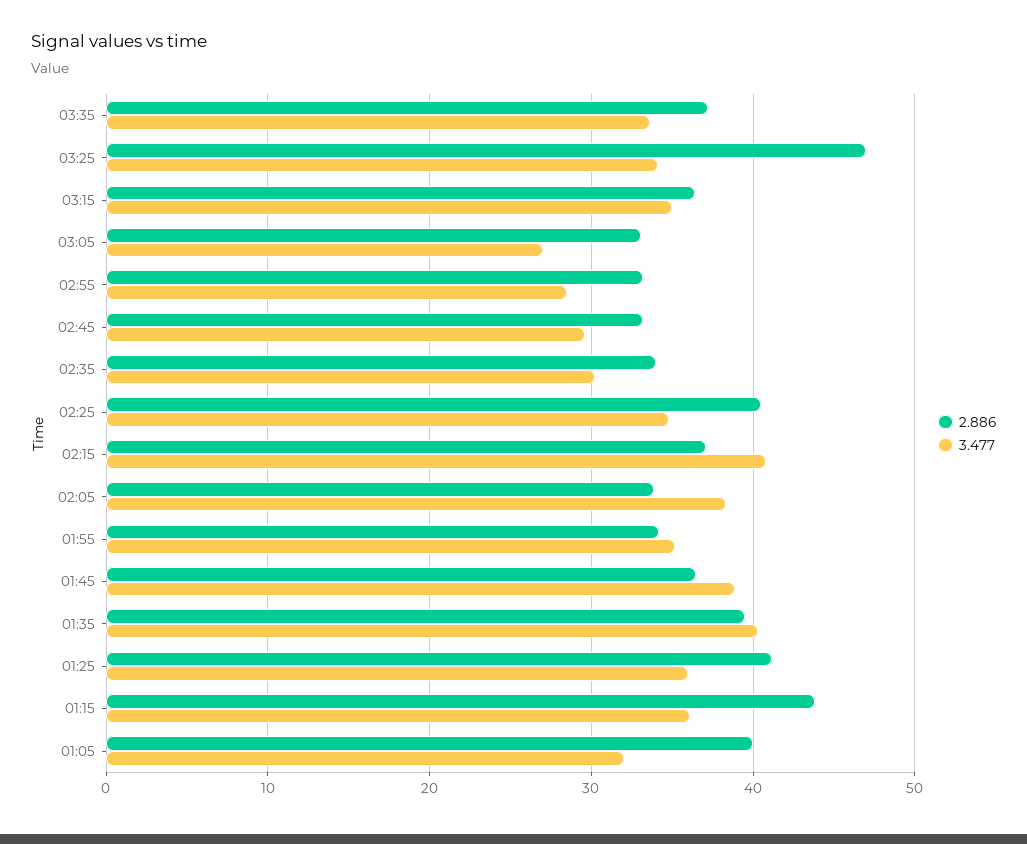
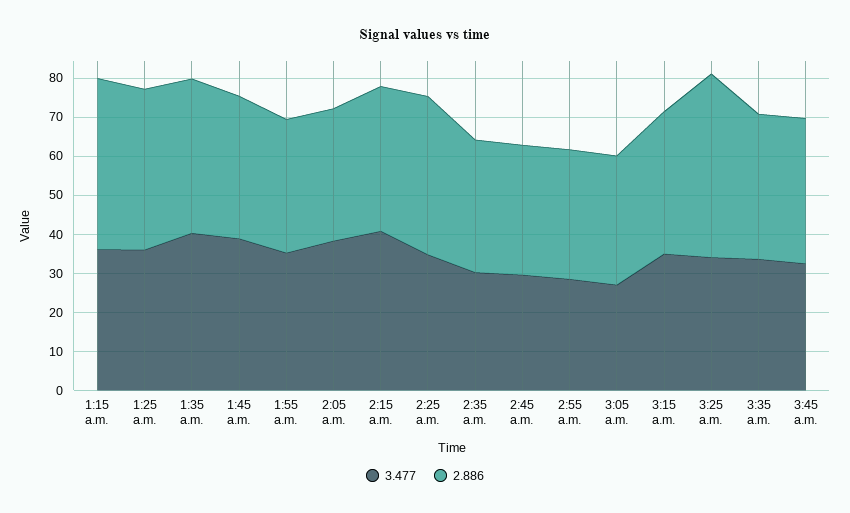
2.886, 01:05: 40 -> none
3.477, 01:05: 32 -> none
3.477, 3:45 a.m.: none -> 32.5
2.886, 3:45 a.m.: none -> 37.5

